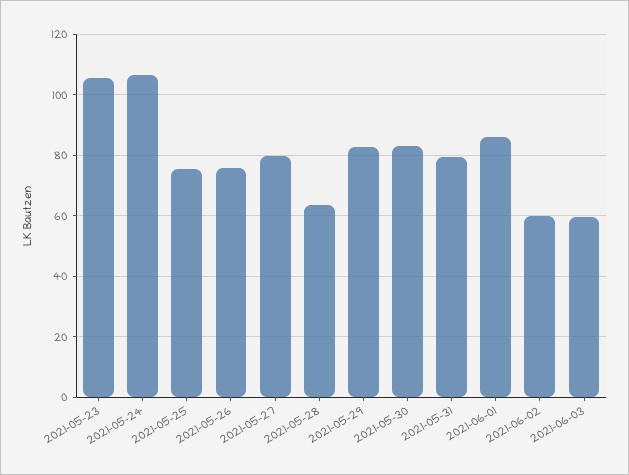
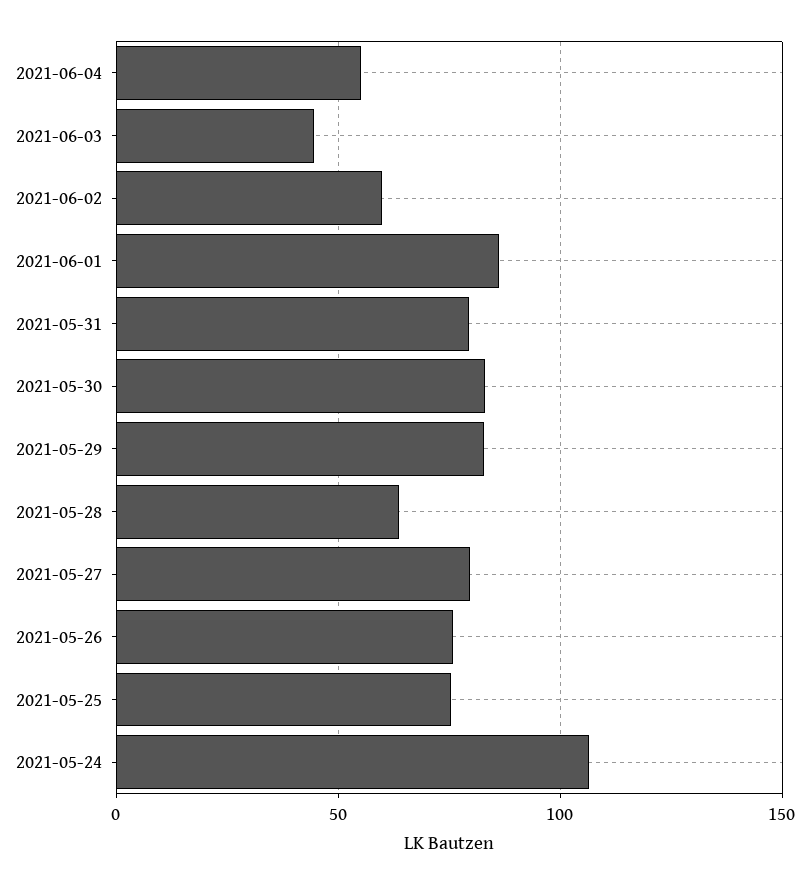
2021-05-23: 106 -> none
2021-06-03: 60 -> 45
2021-06-04: none -> 55

